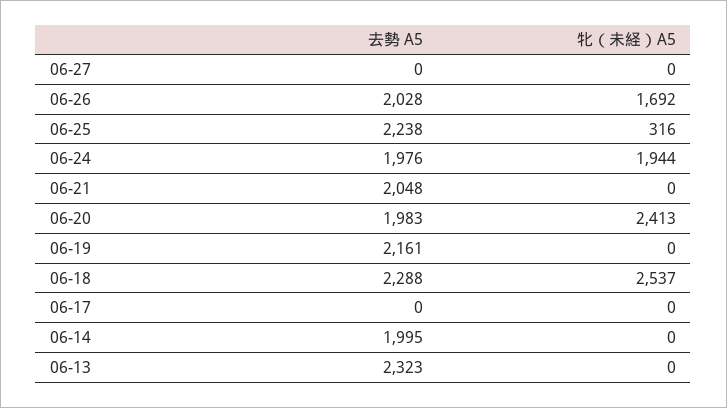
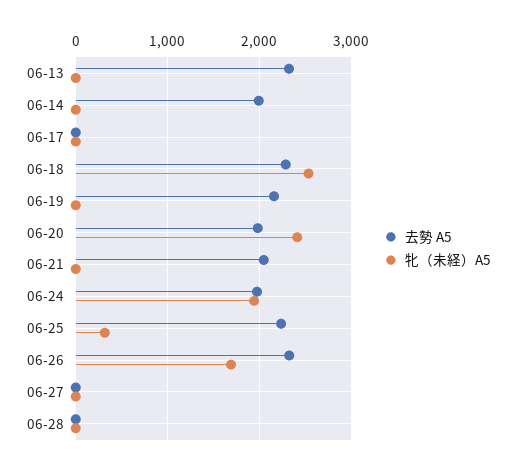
去勢 A5, 06-26: 2028 -> 2300
去勢 A5, 06-28: none -> 0
牝（未経）A5, 06-28: none -> 0

